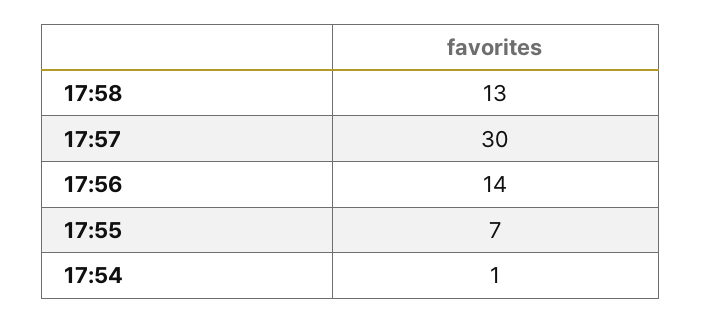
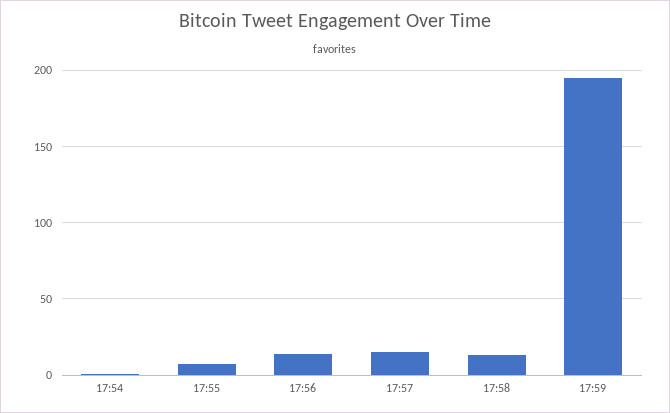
17:57: 30 -> 15
17:59: none -> 195

